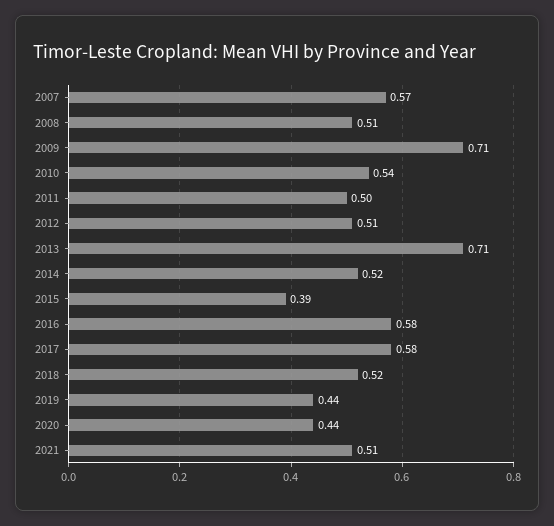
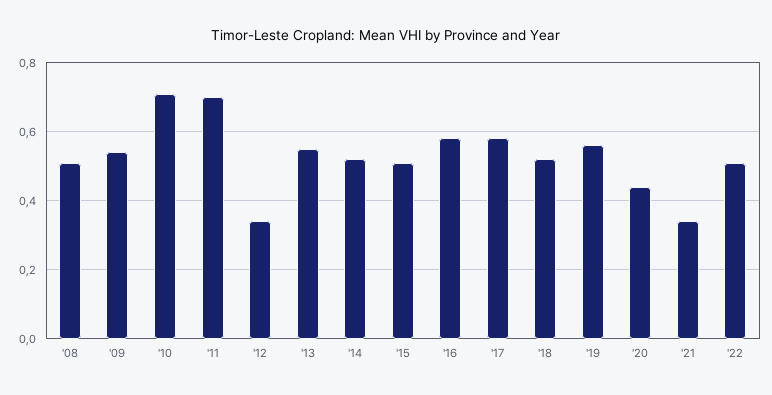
2007: 0.57 -> none
2009: 0.71 -> 0.55
2010: 0.54 -> 0.7
2011: 0.5 -> 0.7
2012: 0.51 -> 0.35
2013: 0.71 -> 0.55
2015: 0.39 -> 0.5
2019: 0.44 -> 0.55
2021: 0.51 -> 0.35
'22: none -> 0.5

